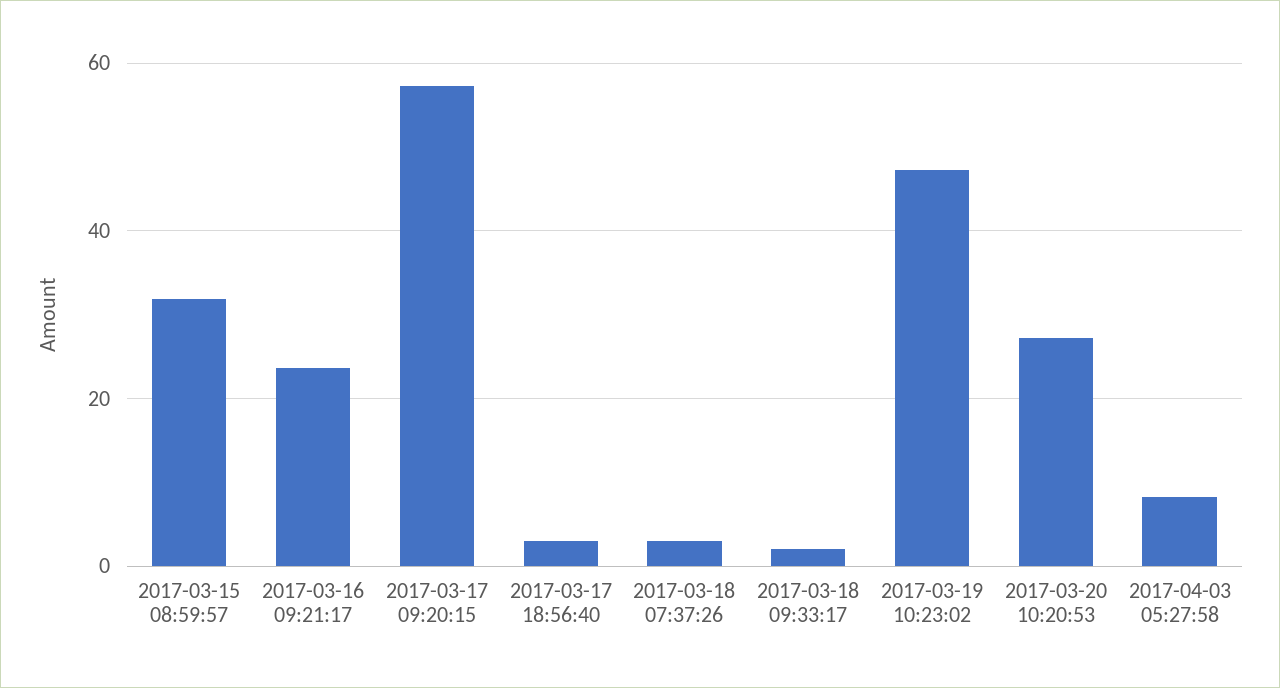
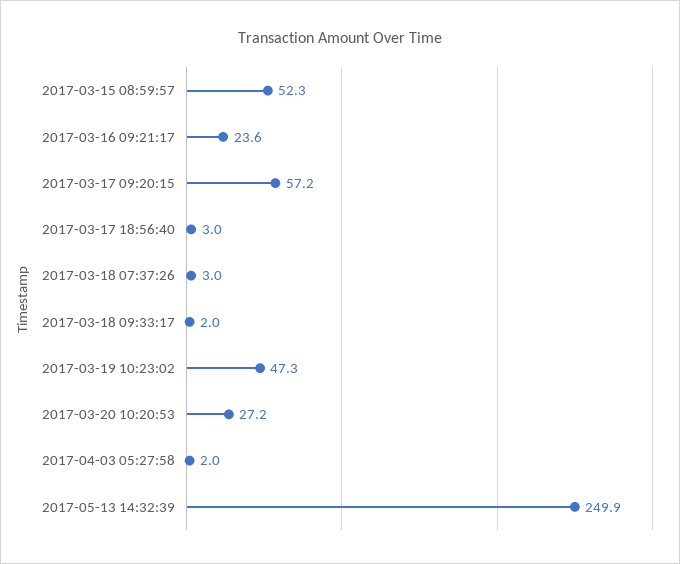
2017-03-15 08:59:57: 32 -> 52.3
2017-04-03 05:27:58: 8 -> 2
2017-05-13 14:32:39: none -> 249.9

